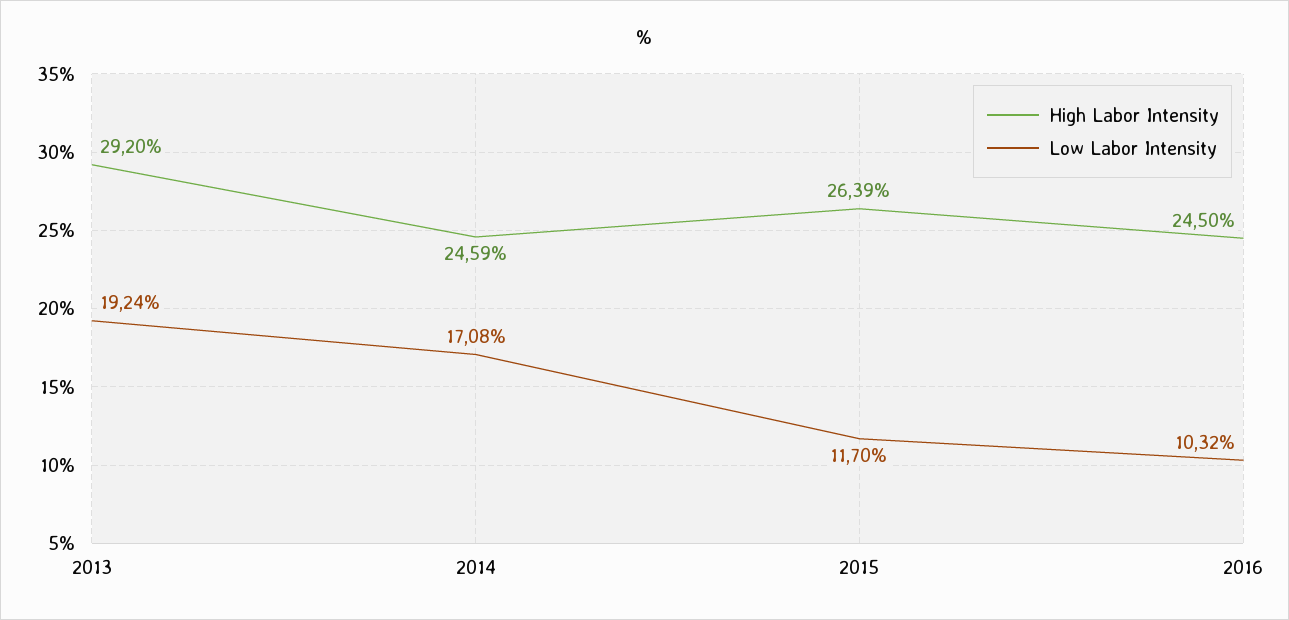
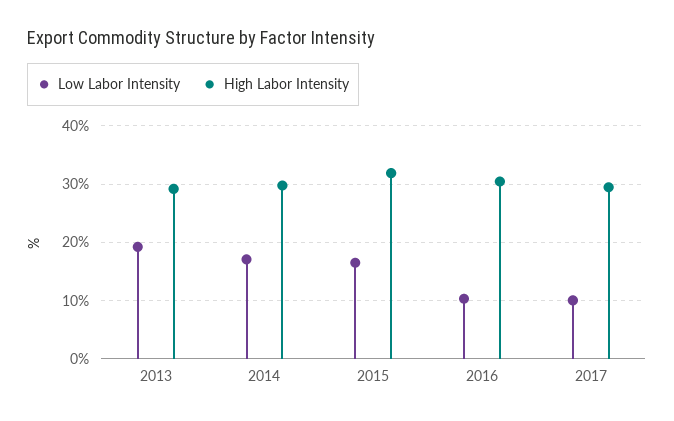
High Labor Intensity, 2014: 24.59 -> 30
High Labor Intensity, 2015: 26.39 -> 32
Low Labor Intensity, 2015: 11.7 -> 16
High Labor Intensity, 2016: 24.5 -> 30
Low Labor Intensity, 2017: none -> 10
High Labor Intensity, 2017: none -> 30

